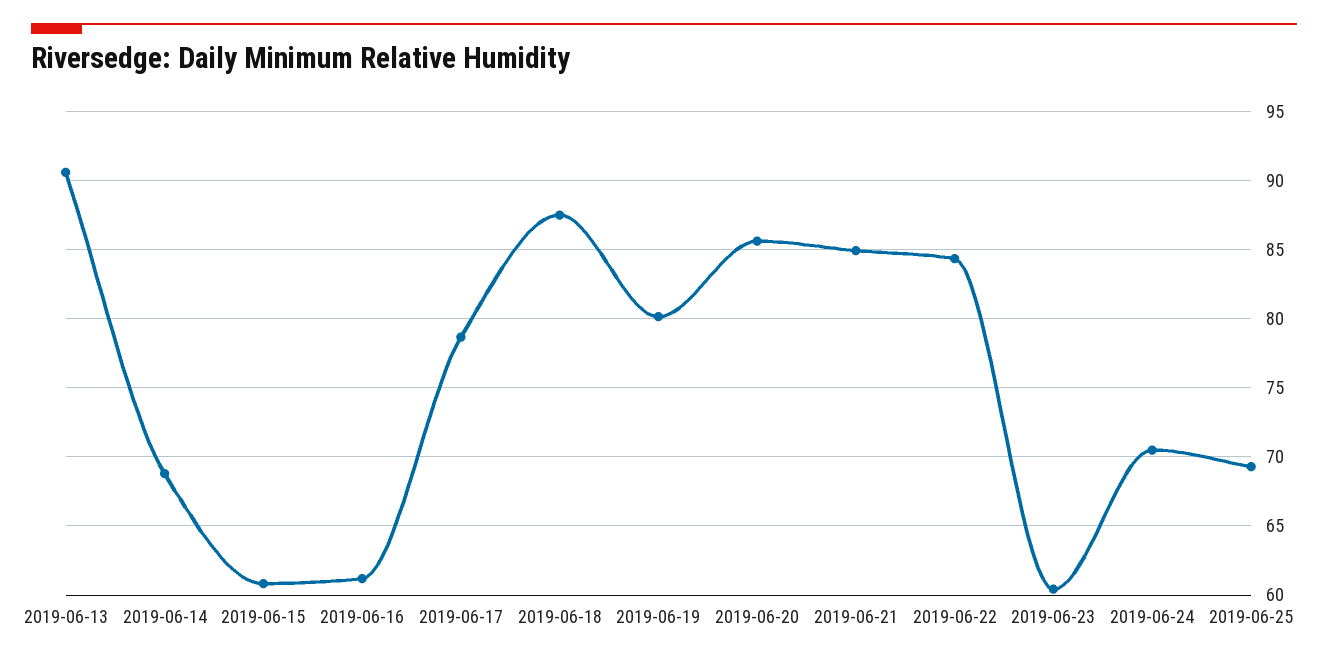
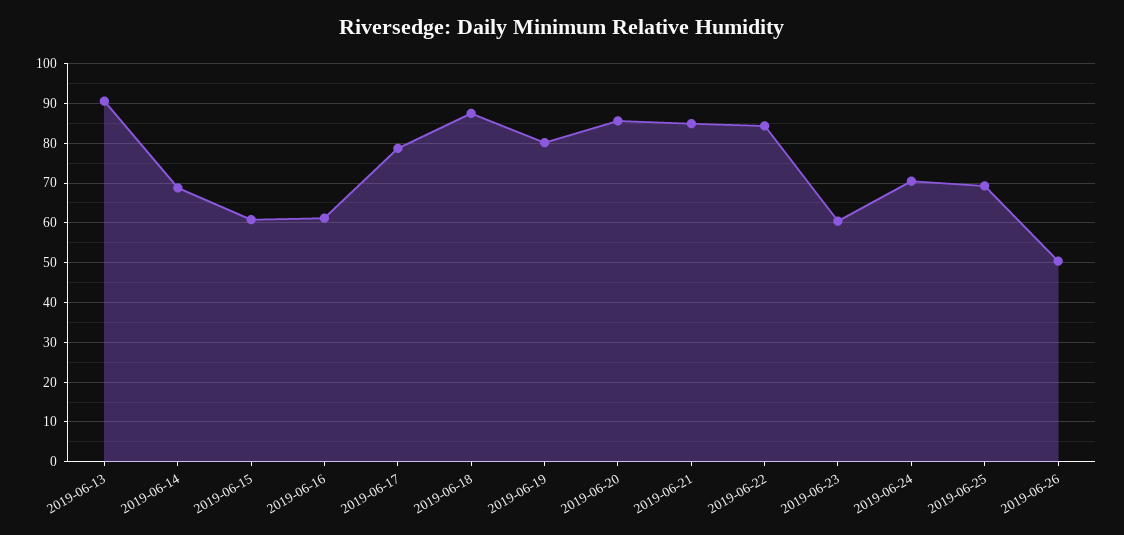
2019-06-26: none -> 50

